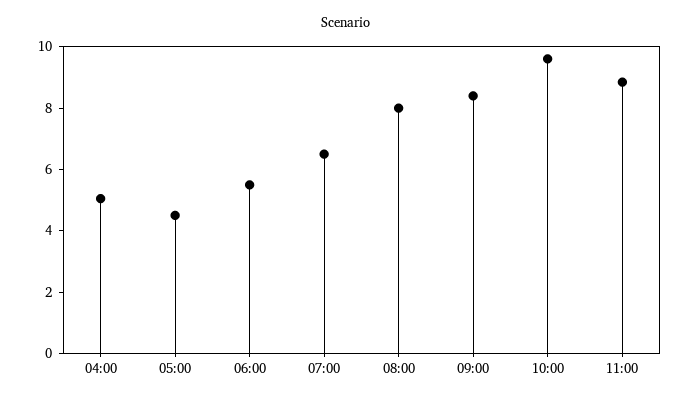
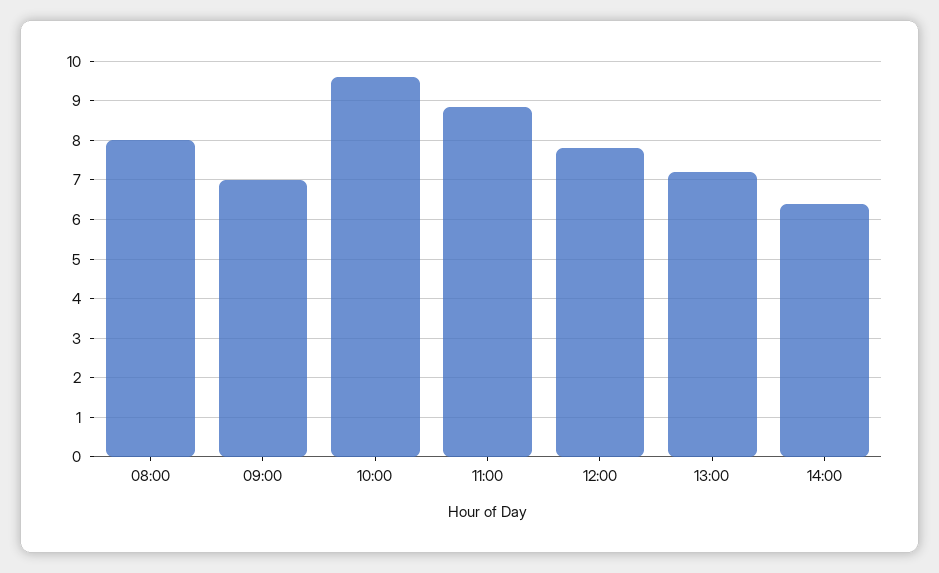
04:00: 5 -> none
05:00: 4.5 -> none
06:00: 5.5 -> none
07:00: 6.5 -> none
09:00: 8.5 -> 7
12:00: none -> 7.8
13:00: none -> 7.2
14:00: none -> 6.4

